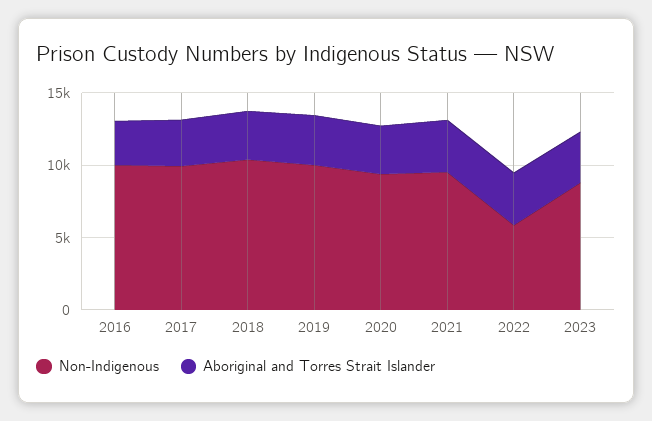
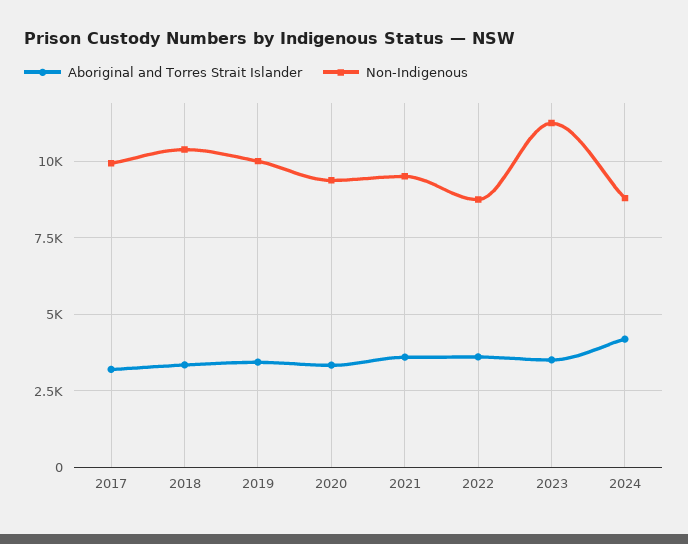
Non-Indigenous, 2016: 10000 -> none
Aboriginal and Torres Strait Islander, 2016: 3000 -> none
Non-Indigenous, 2022: 6000 -> 8750
Non-Indigenous, 2023: 9000 -> 11250
Aboriginal and Torres Strait Islander, 2024: none -> 4250
Non-Indigenous, 2024: none -> 8750

